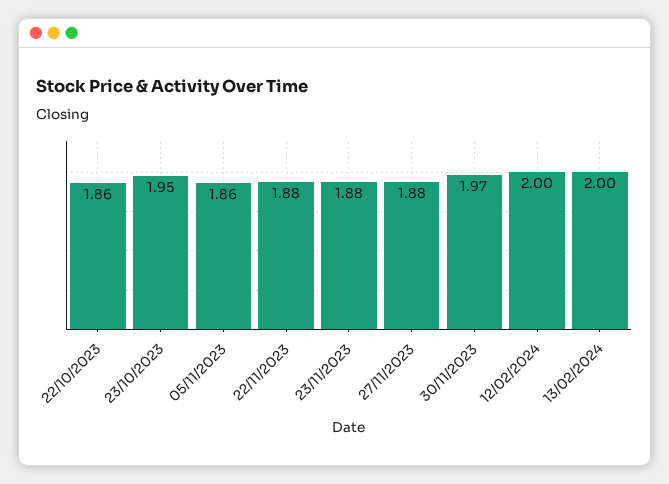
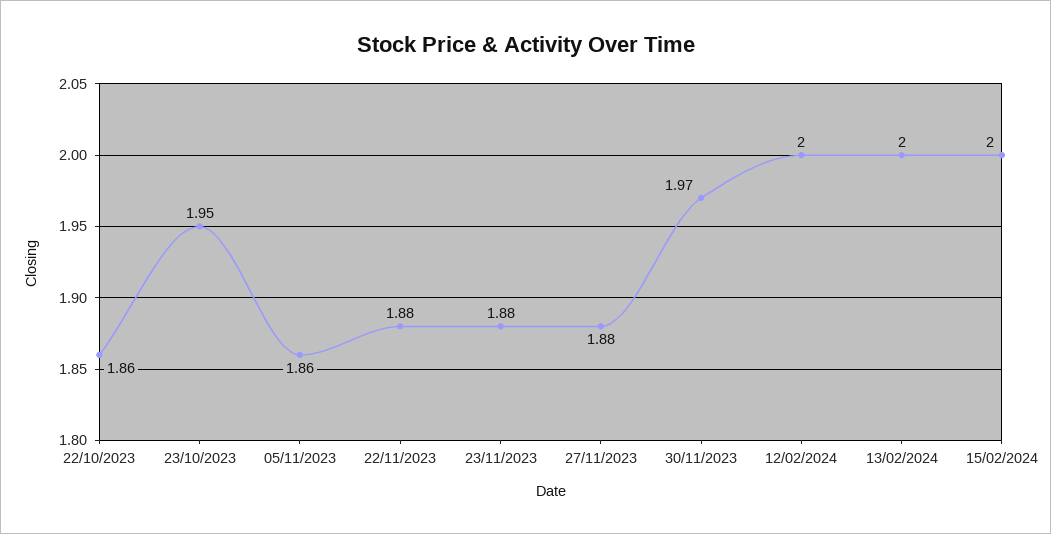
15/02/2024: none -> 2

